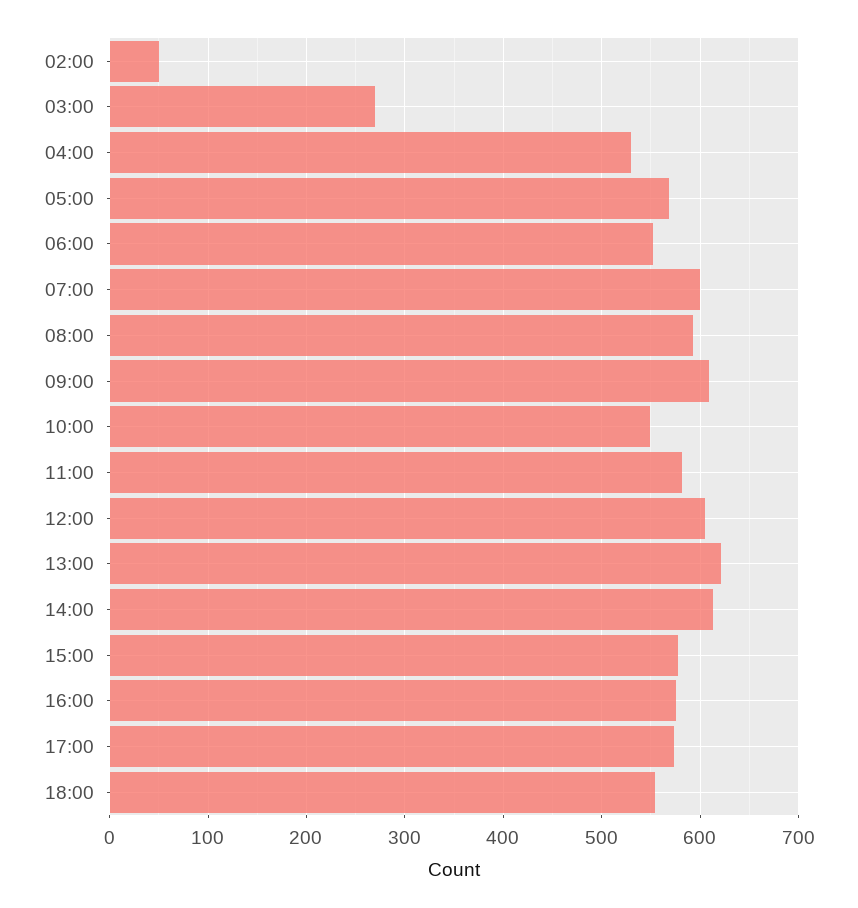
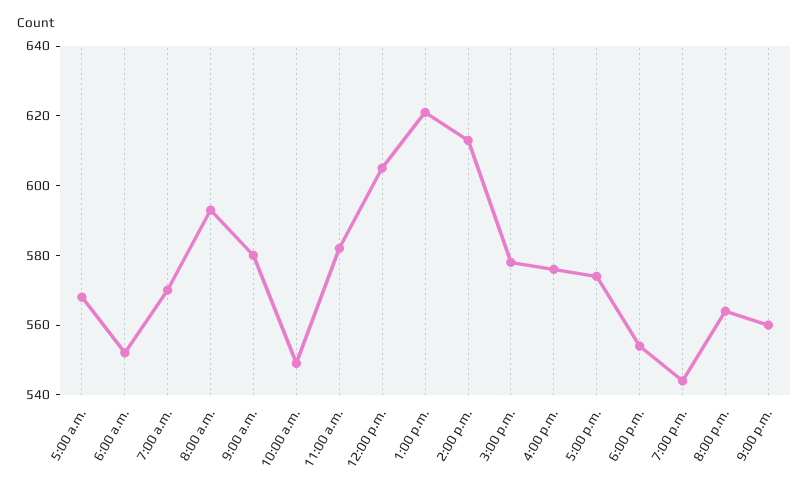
02:00: 50 -> none
03:00: 270 -> none
04:00: 530 -> none
07:00: 600 -> 570
09:00: 610 -> 580
7:00 p.m.: none -> 545
8:00 p.m.: none -> 565
9:00 p.m.: none -> 560

